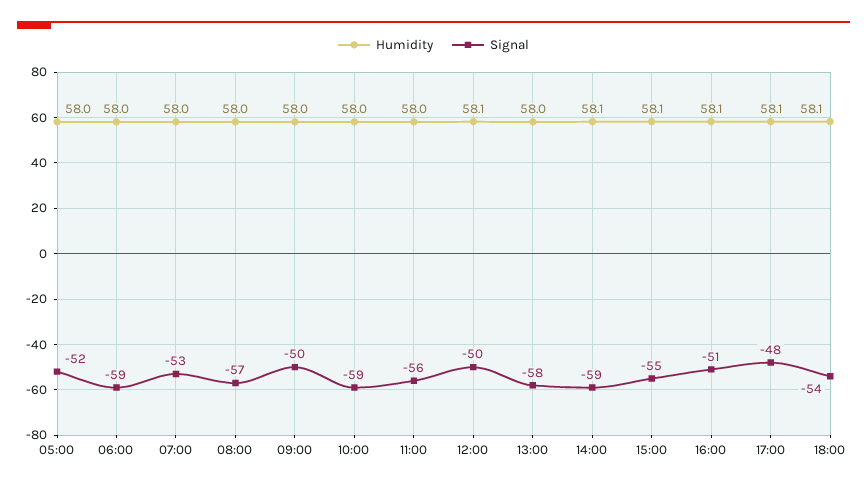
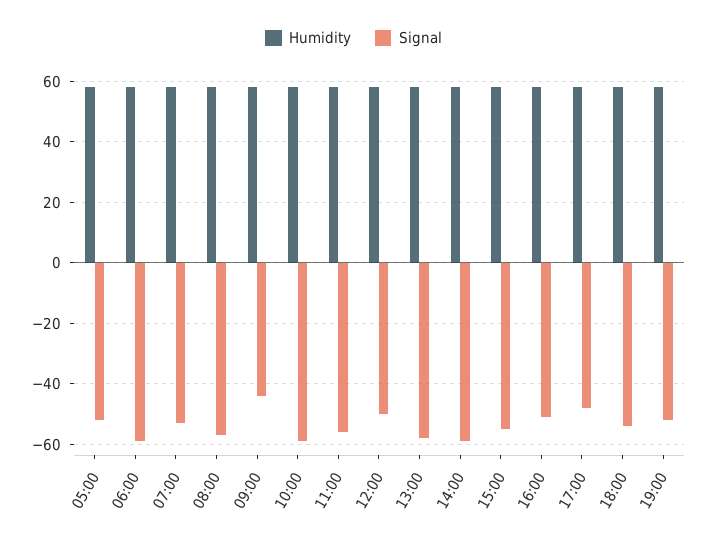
Signal, 09:00: -50 -> -44
Humidity, 19:00: none -> 58
Signal, 19:00: none -> -52

